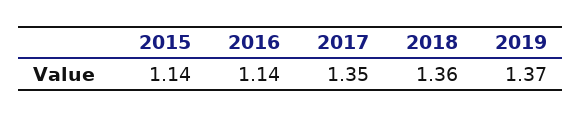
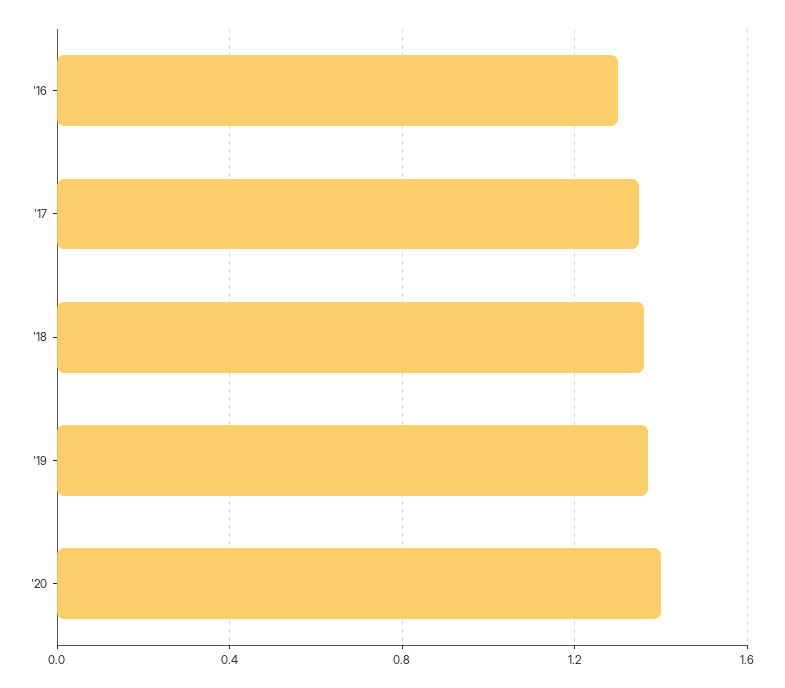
2015: 1.14 -> none
2016: 1.14 -> 1.3
'20: none -> 1.4

